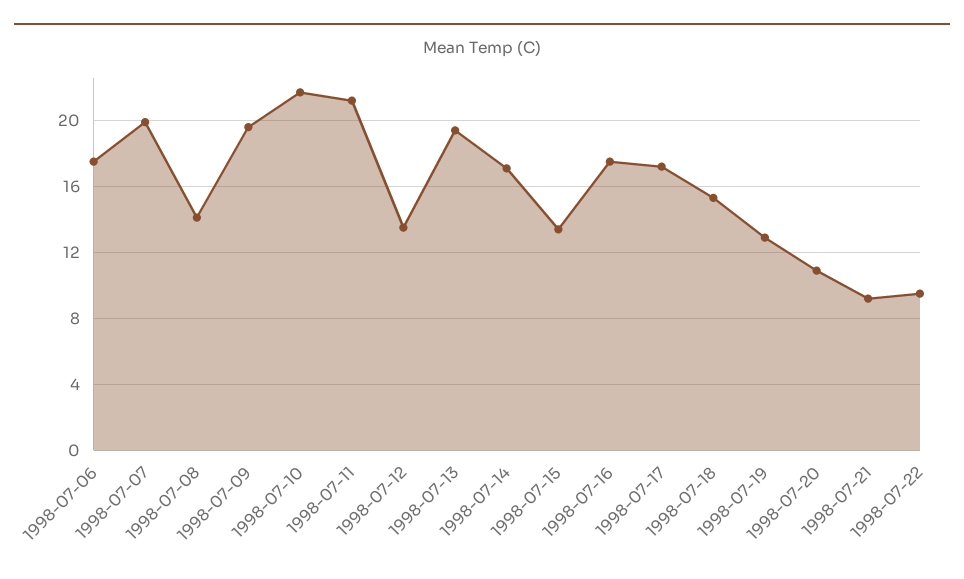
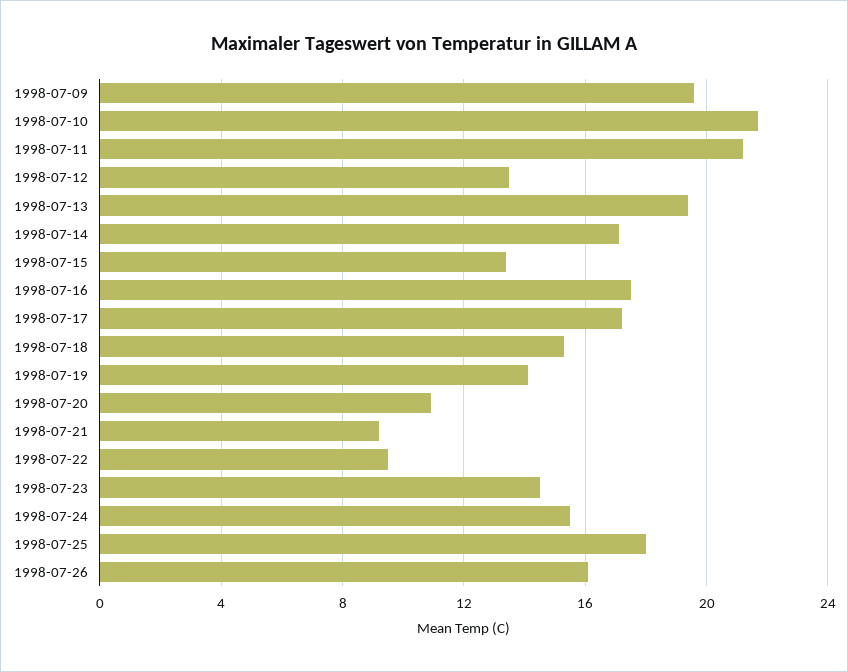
1998-07-06: 17.5 -> none
1998-07-07: 20 -> none
1998-07-08: 14 -> none
1998-07-19: 13 -> 14
1998-07-23: none -> 14.5
1998-07-24: none -> 15.5
1998-07-25: none -> 18
1998-07-26: none -> 16

